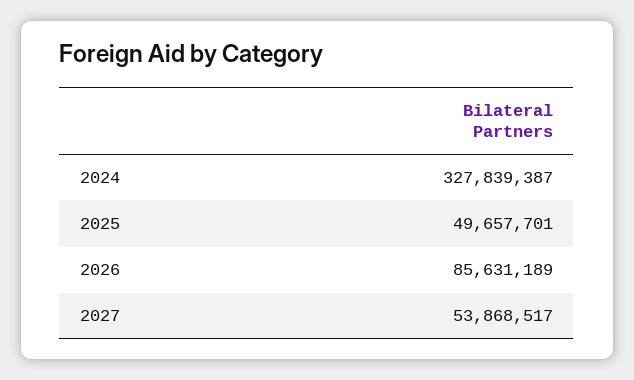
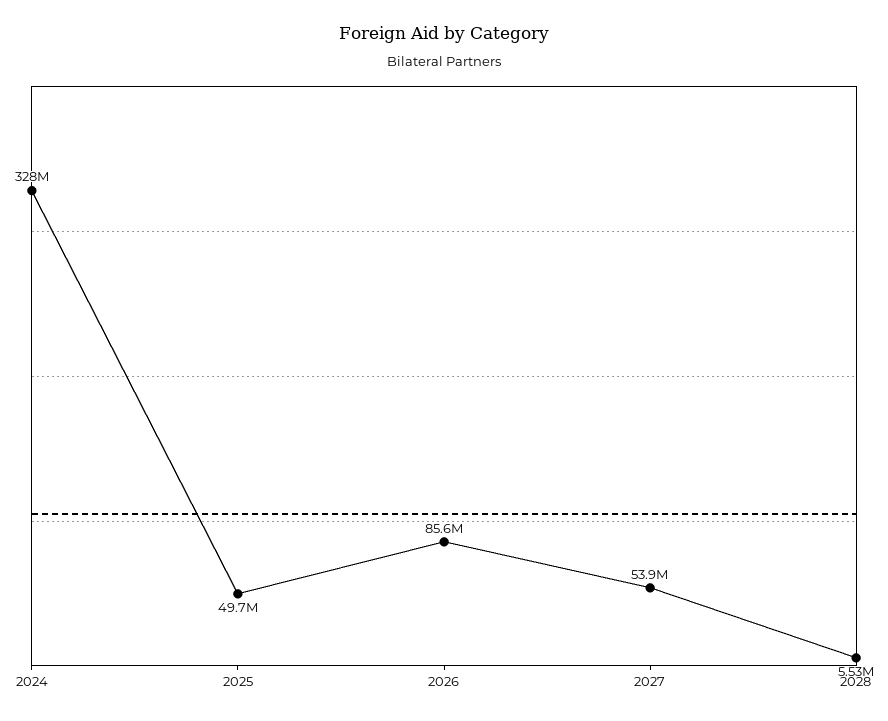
2028: none -> 5530000

